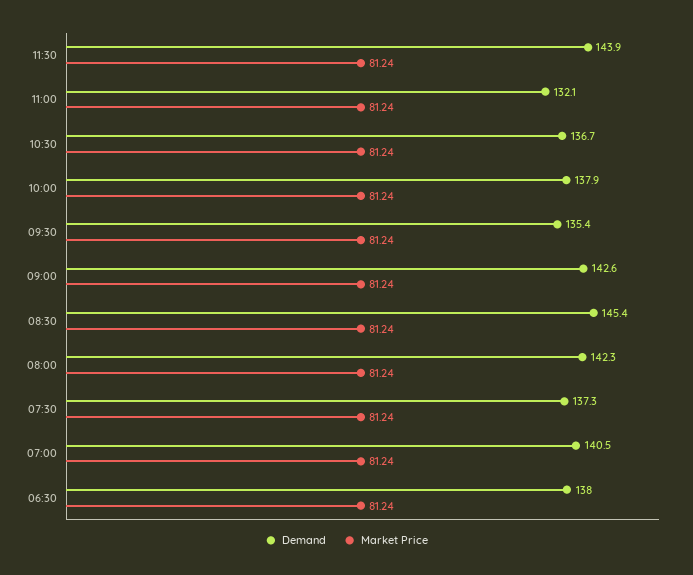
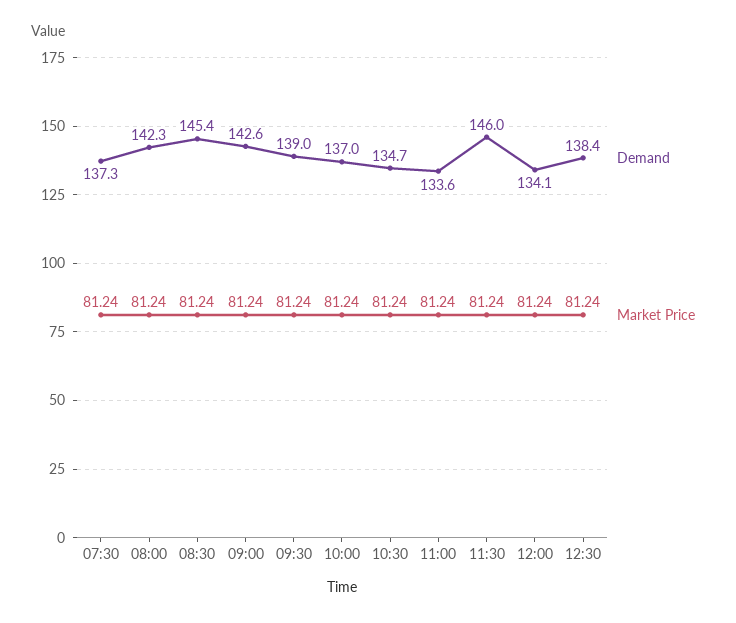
Demand, 11:30: 143.9 -> 146
Demand, 11:00: 132.1 -> 133.6
Demand, 10:30: 136.7 -> 134.7
Demand, 10:00: 137.9 -> 137
Demand, 09:30: 135.4 -> 139
Demand, 07:00: 140.5 -> none
Market Price, 07:00: 81.24 -> none
Demand, 06:30: 138 -> none
Market Price, 06:30: 81.24 -> none
Demand, 12:00: none -> 134.1
Market Price, 12:00: none -> 81.24
Demand, 12:30: none -> 138.4
Market Price, 12:30: none -> 81.24

